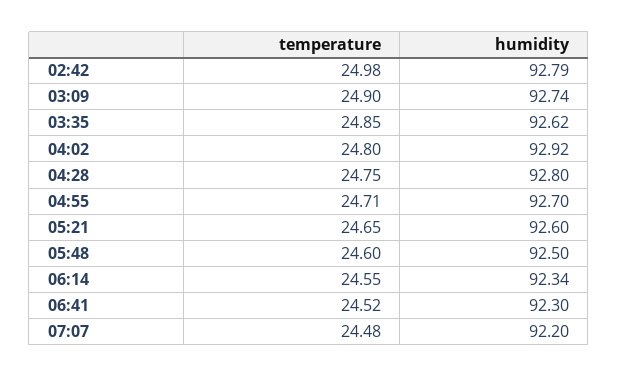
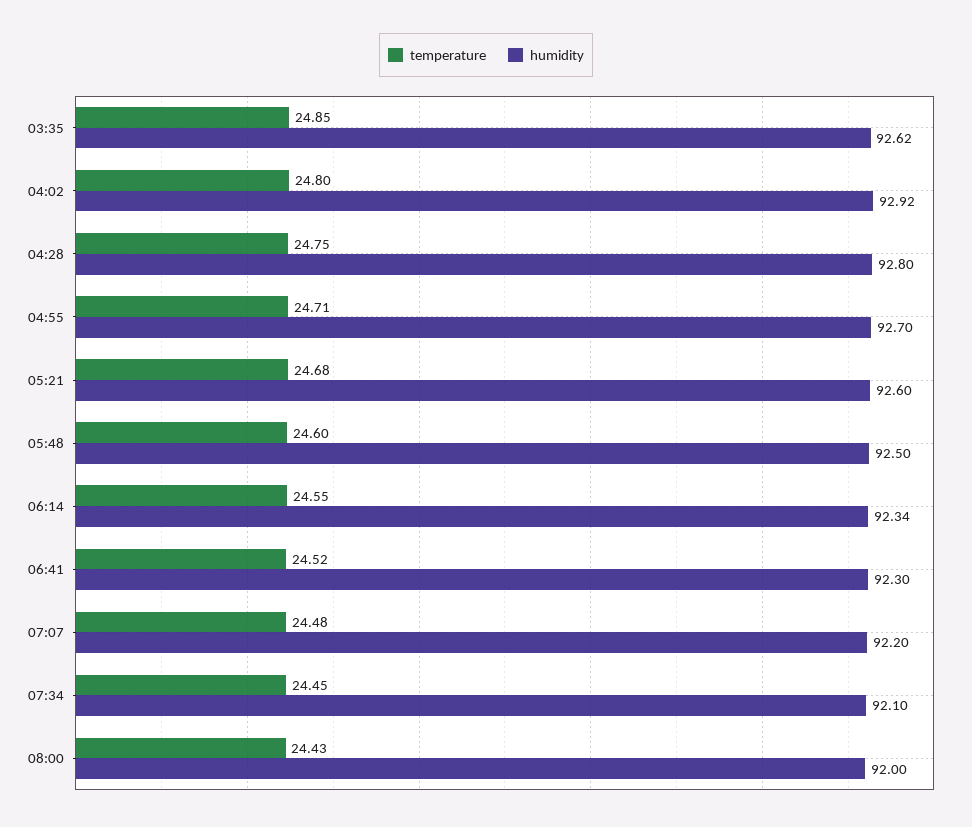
temperature, 02:42: 24.98 -> none
humidity, 02:42: 92.79 -> none
temperature, 03:09: 24.9 -> none
humidity, 03:09: 92.74 -> none
temperature, 05:21: 24.65 -> 24.68
temperature, 07:34: none -> 24.45
humidity, 07:34: none -> 92.1
temperature, 08:00: none -> 24.43
humidity, 08:00: none -> 92

